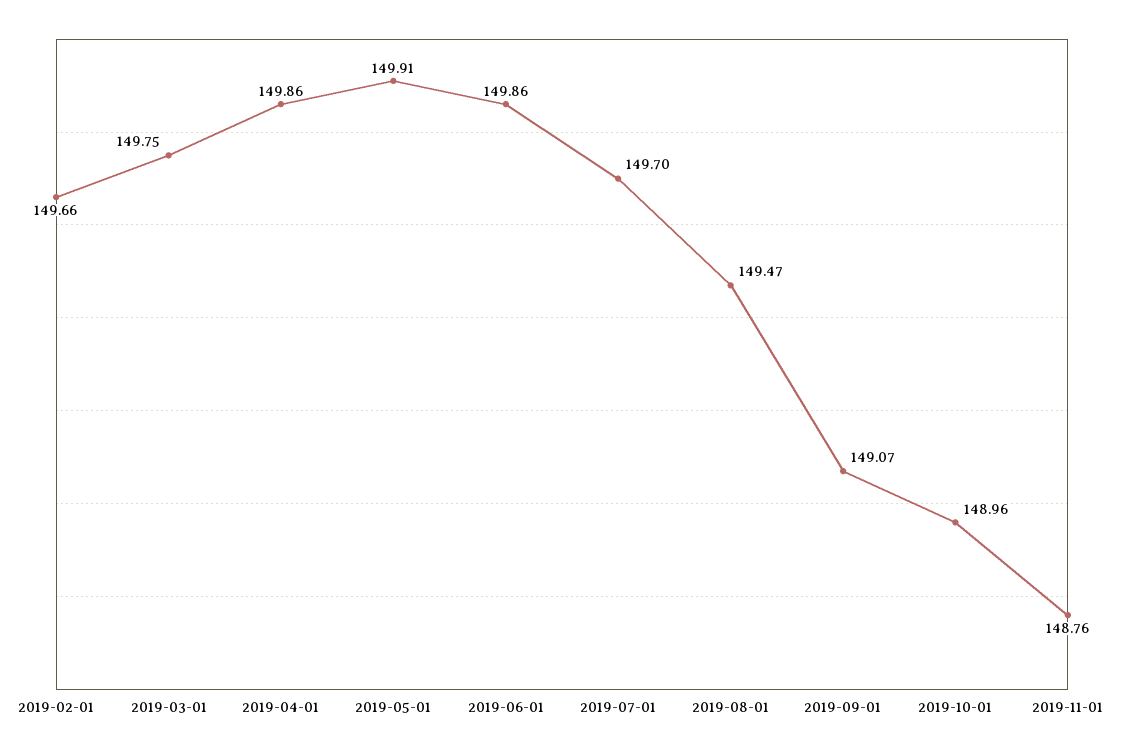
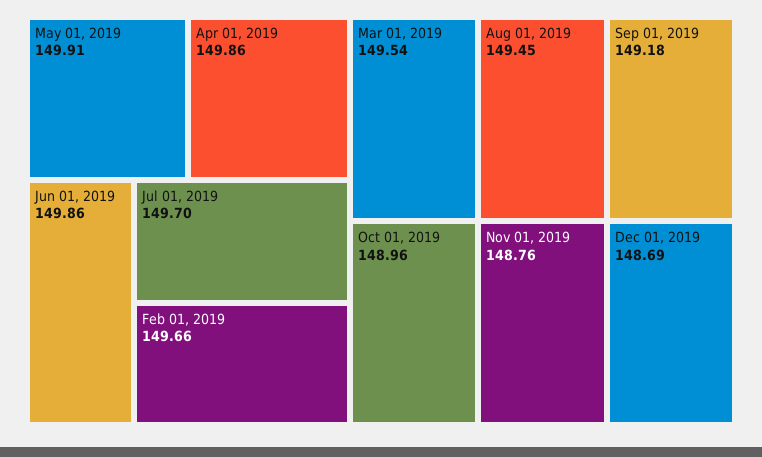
2019-03-01: 149.75 -> 149.54
2019-08-01: 149.47 -> 149.45
2019-09-01: 149.07 -> 149.18
Dec 01, 2019: none -> 148.69

